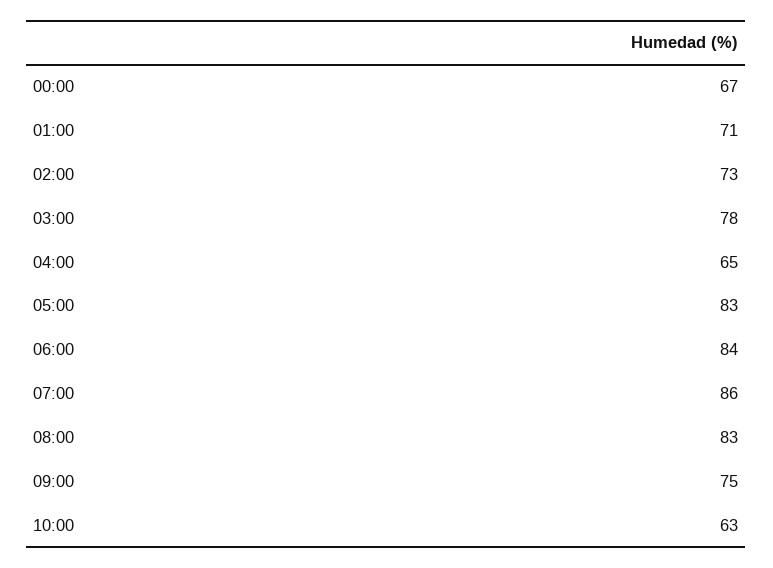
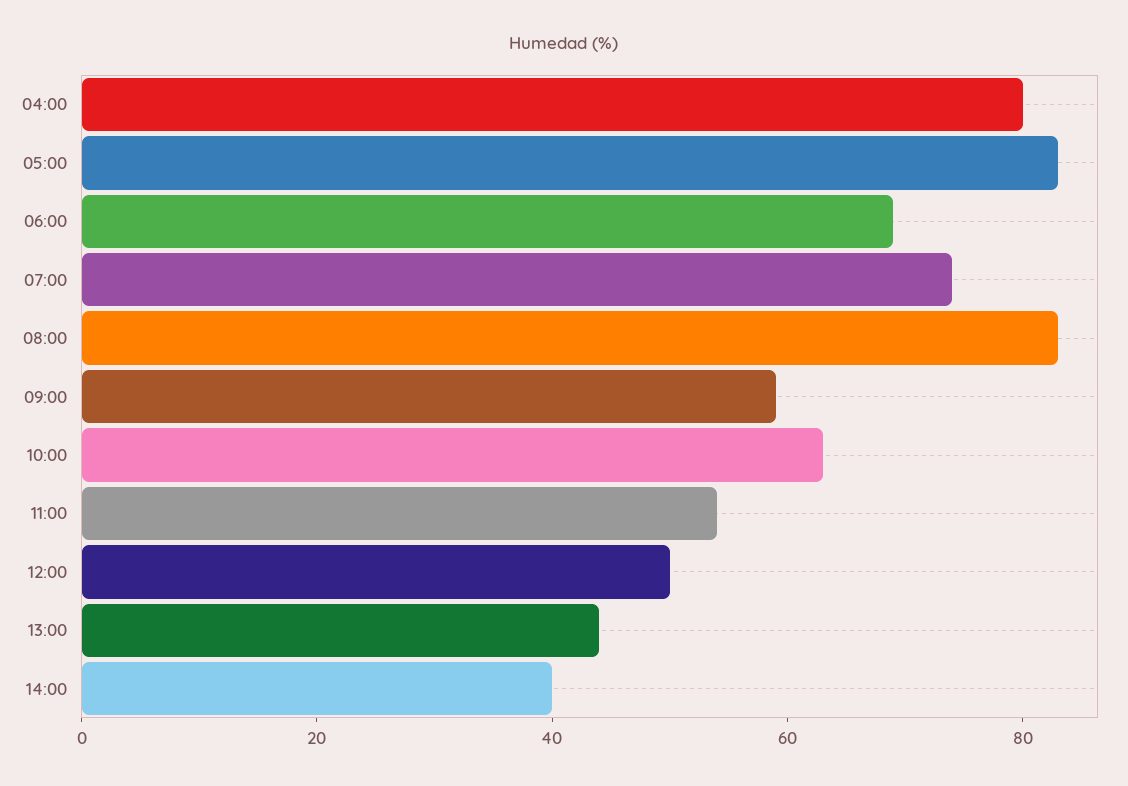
00:00: 67 -> none
01:00: 71 -> none
02:00: 73 -> none
03:00: 78 -> none
04:00: 65 -> 80
06:00: 84 -> 70
07:00: 86 -> 75
09:00: 75 -> 60
11:00: none -> 55
12:00: none -> 50
13:00: none -> 45
14:00: none -> 40

